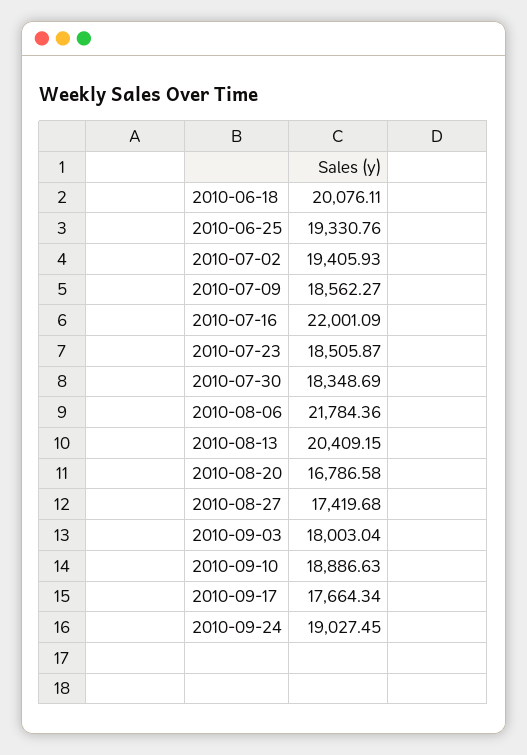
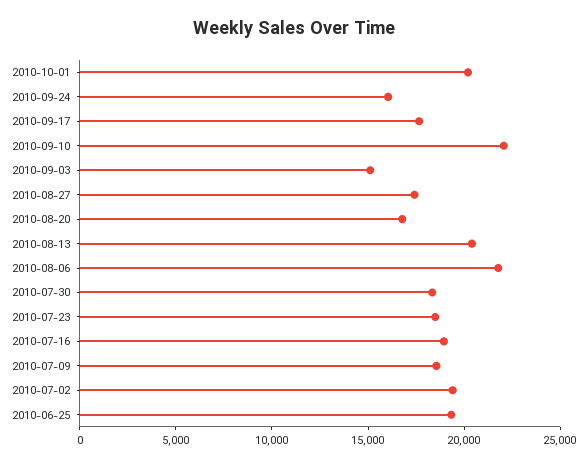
2010-06-18: 20076.11 -> none
2010-07-16: 22001.09 -> 19000
2010-09-03: 18003.04 -> 15000
2010-09-10: 18886.63 -> 22000
2010-09-24: 19027.45 -> 16000
2010-10-01: none -> 20000

